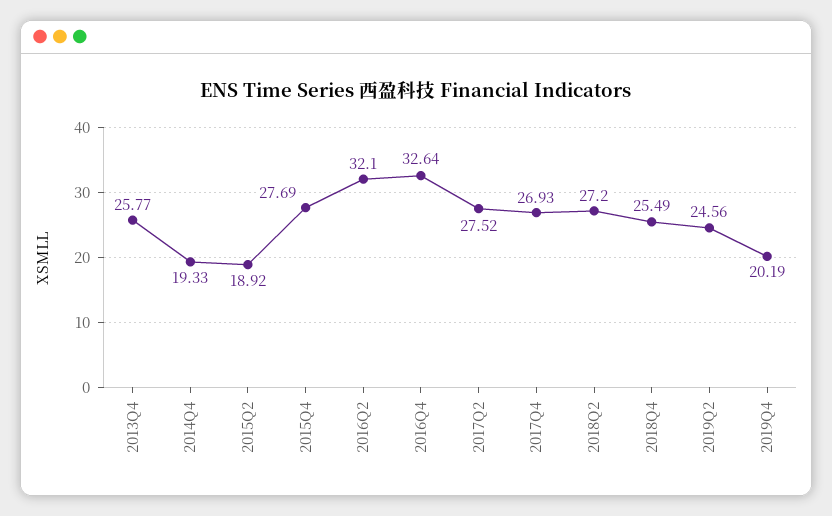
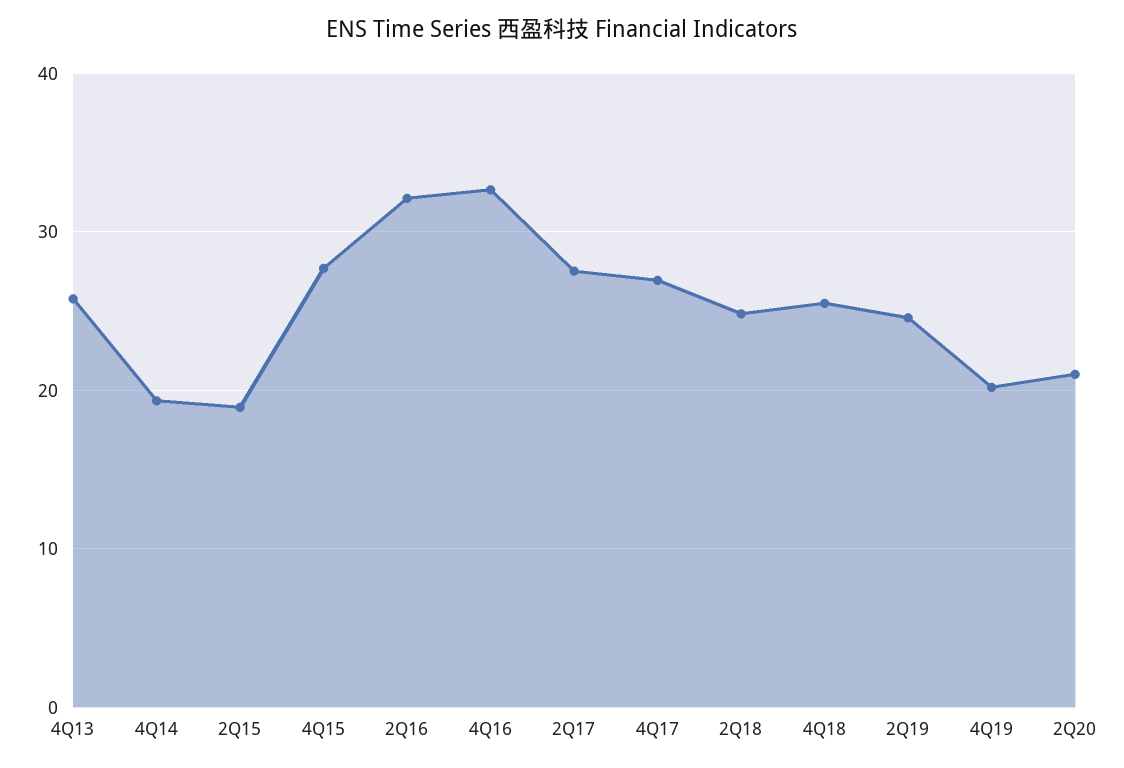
2018Q2: 27.2 -> 25
2Q20: none -> 21

